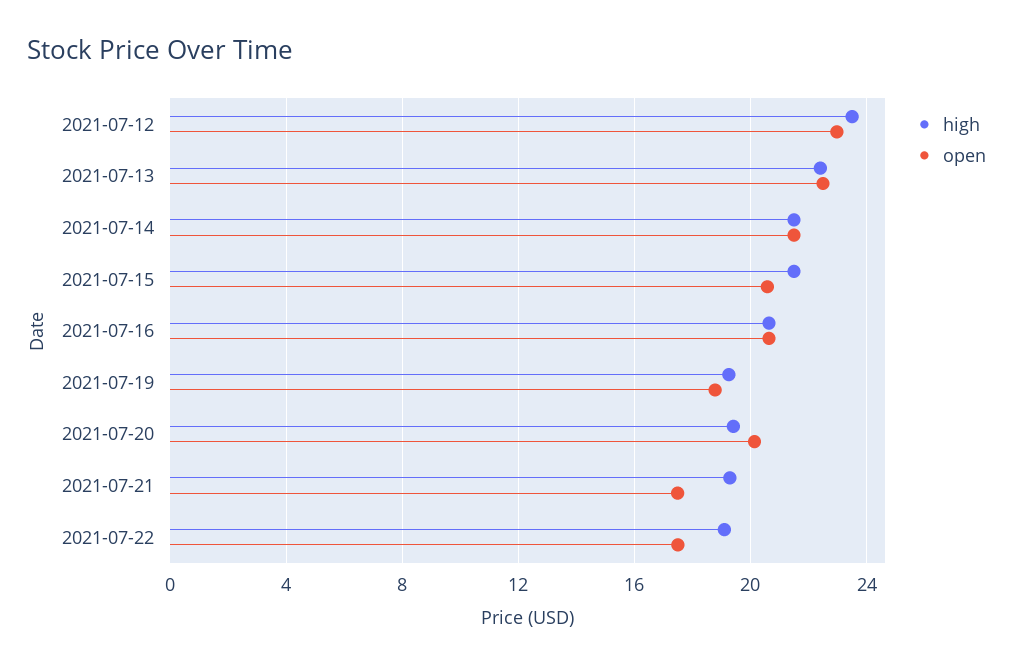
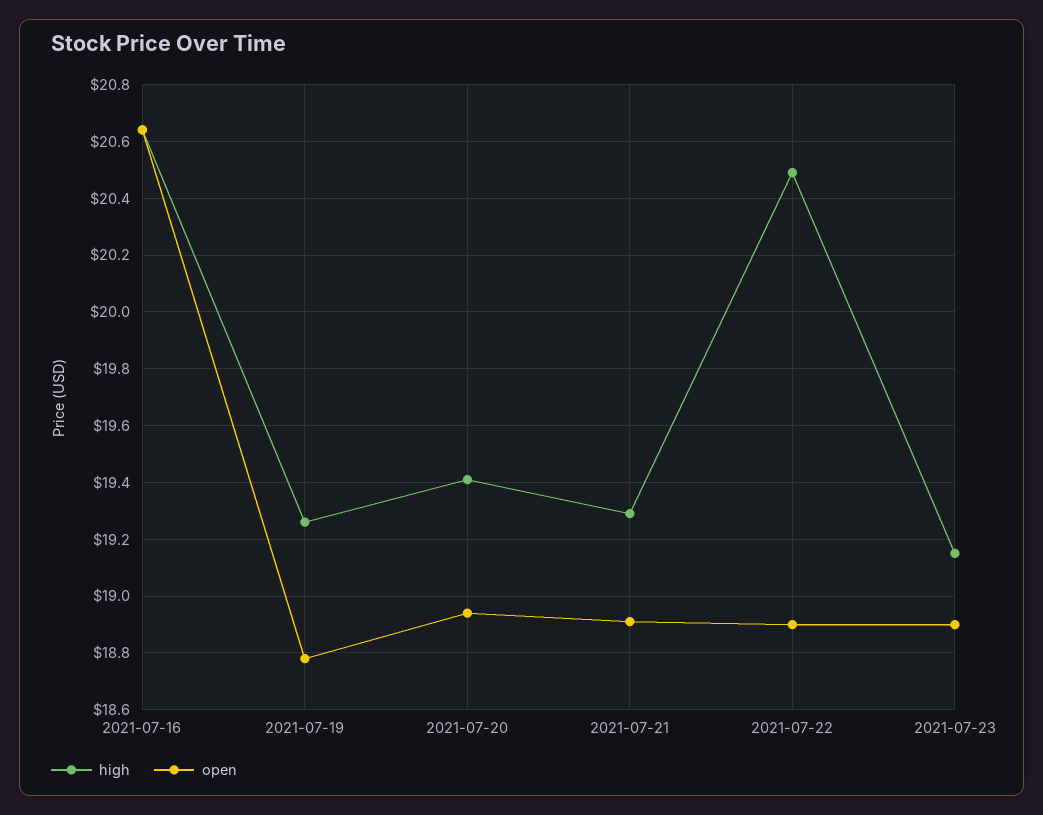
high, 2021-07-12: 23.5 -> none
open, 2021-07-12: 23 -> none
high, 2021-07-13: 22.5 -> none
open, 2021-07-13: 22.5 -> none
high, 2021-07-14: 21.5 -> none
open, 2021-07-14: 21.5 -> none
high, 2021-07-15: 21.5 -> none
open, 2021-07-15: 20.5 -> none
open, 2021-07-20: 20 -> 18.95
open, 2021-07-21: 17.5 -> 18.9
high, 2021-07-22: 19 -> 20.5
open, 2021-07-22: 17.5 -> 18.9
high, 2021-07-23: none -> 19.15
open, 2021-07-23: none -> 18.9

